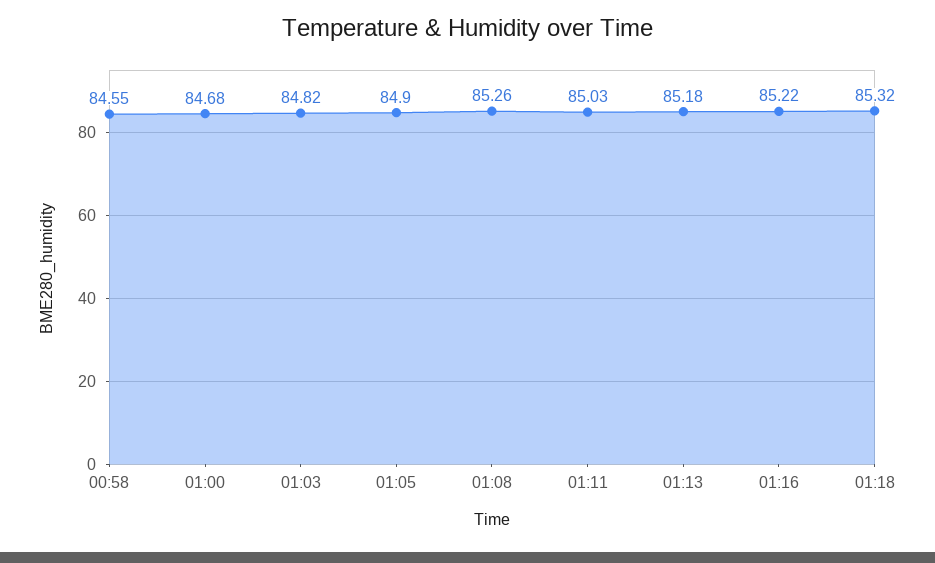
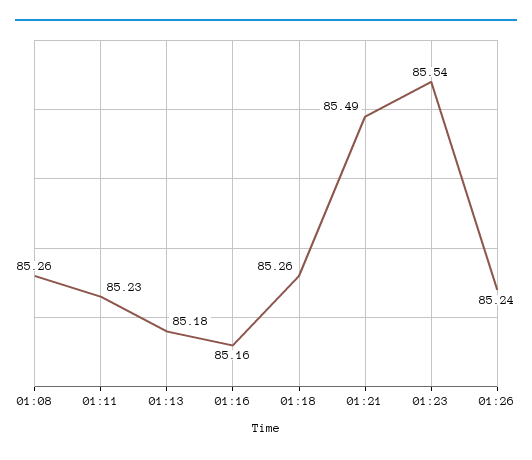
00:58: 84.55 -> none
01:00: 84.68 -> none
01:03: 84.82 -> none
01:05: 84.9 -> none
01:11: 85.03 -> 85.23
01:16: 85.22 -> 85.16
01:18: 85.32 -> 85.26
01:21: none -> 85.49
01:23: none -> 85.54
01:26: none -> 85.24

